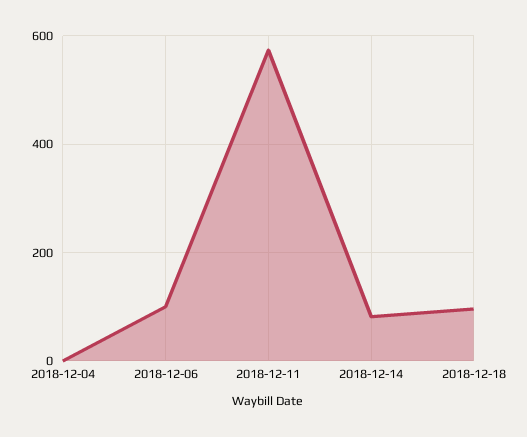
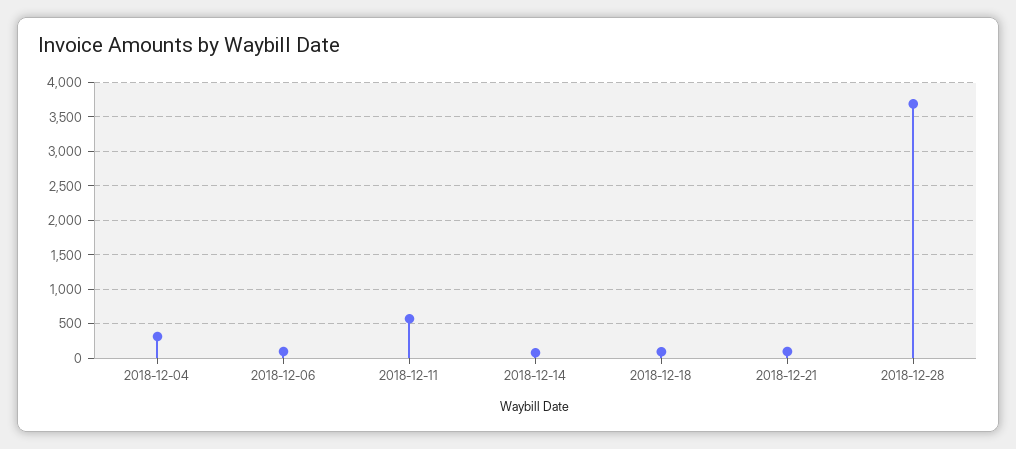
2018-12-04: 0 -> 300
2018-12-21: none -> 100
2018-12-28: none -> 3700

